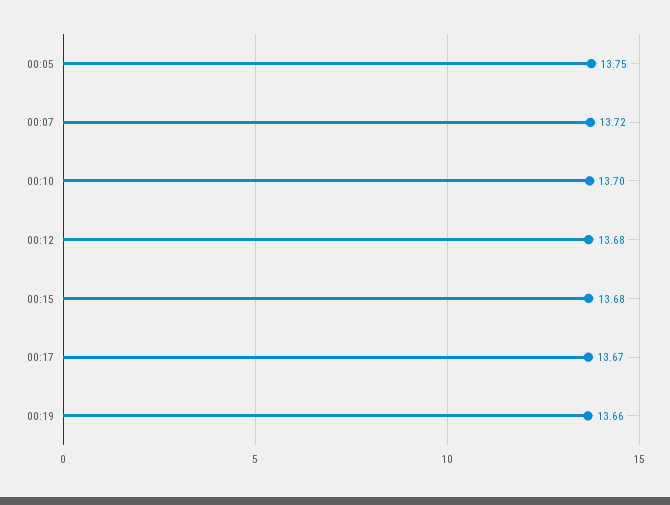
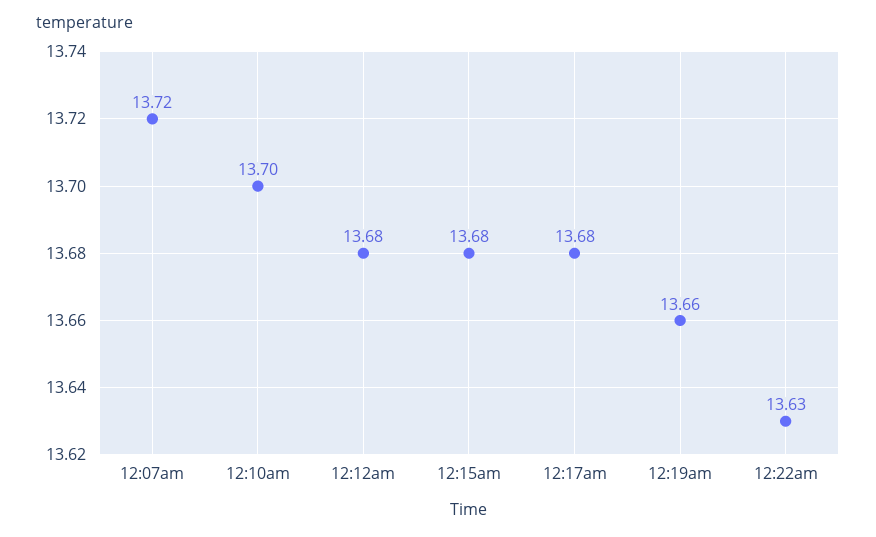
00:05: 13.75 -> none
00:17: 13.67 -> 13.68
12:22am: none -> 13.63

